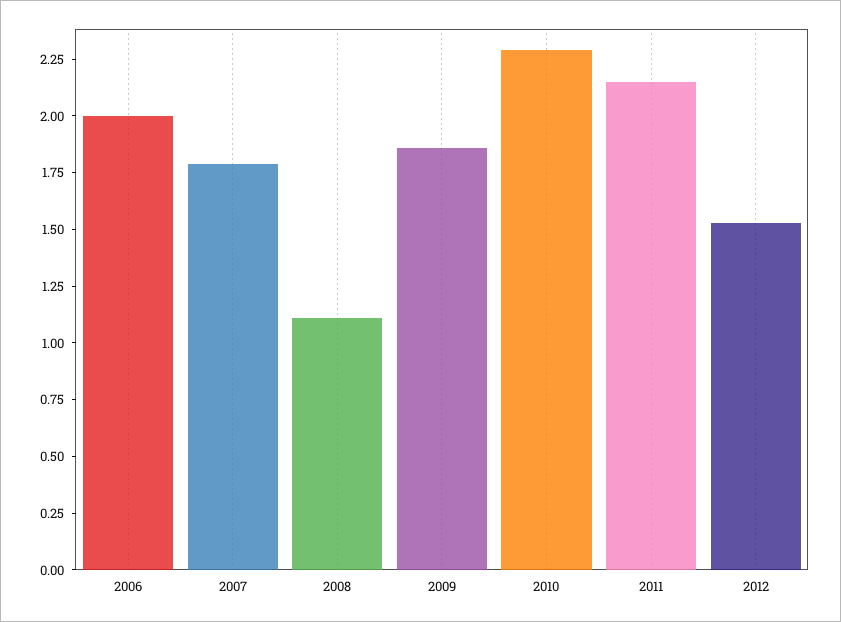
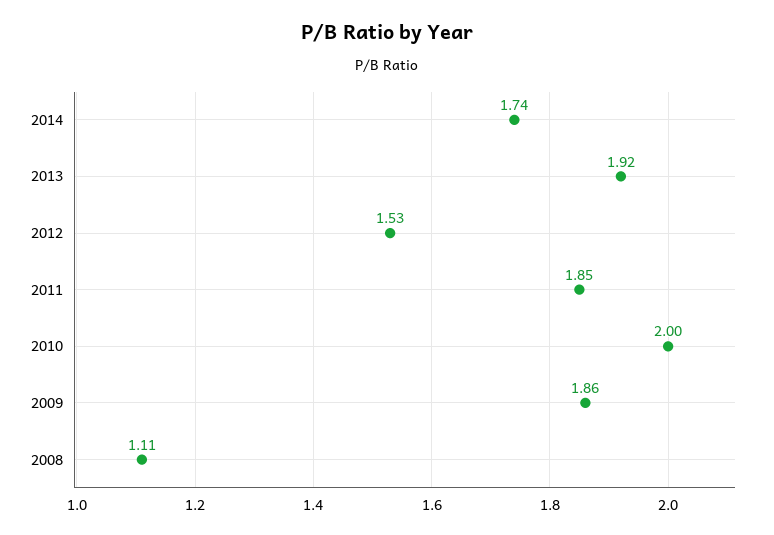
2006: 2 -> none
2007: 1.8 -> none
2010: 2.3 -> 2
2011: 2.15 -> 1.85
2014: none -> 1.74
2013: none -> 1.92

